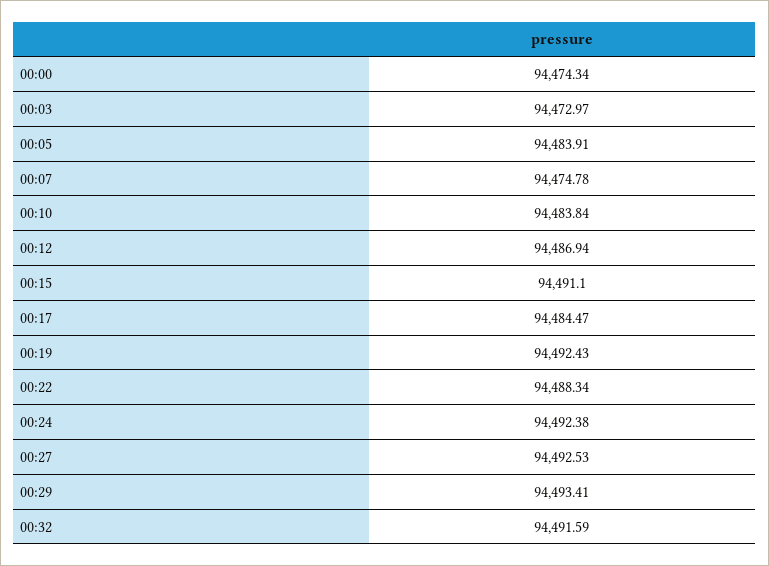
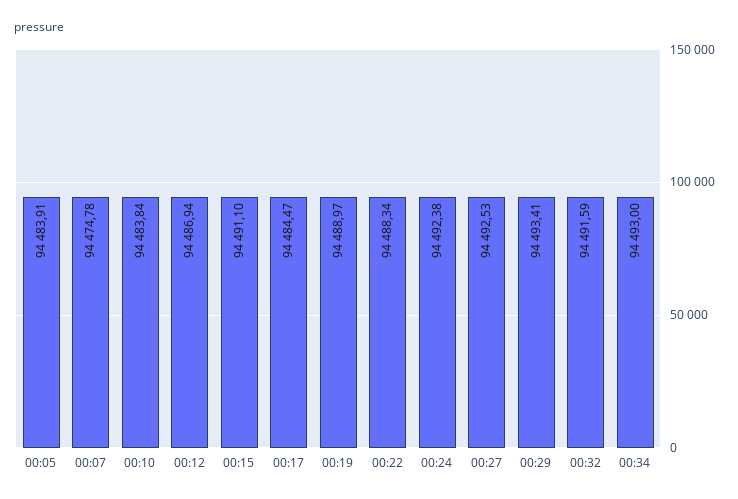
00:00: 94474.34 -> none
00:03: 94472.97 -> none
00:19: 94492.43 -> 94488.97
00:34: none -> 94493

